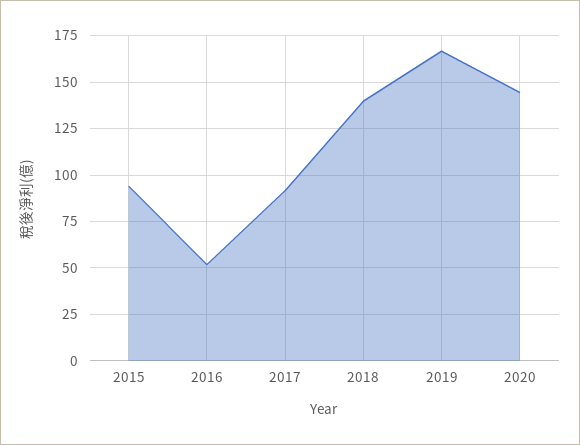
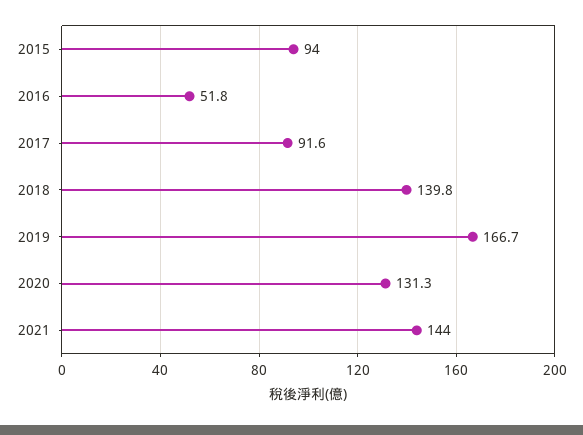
2020: 145 -> 131.3
2021: none -> 144

